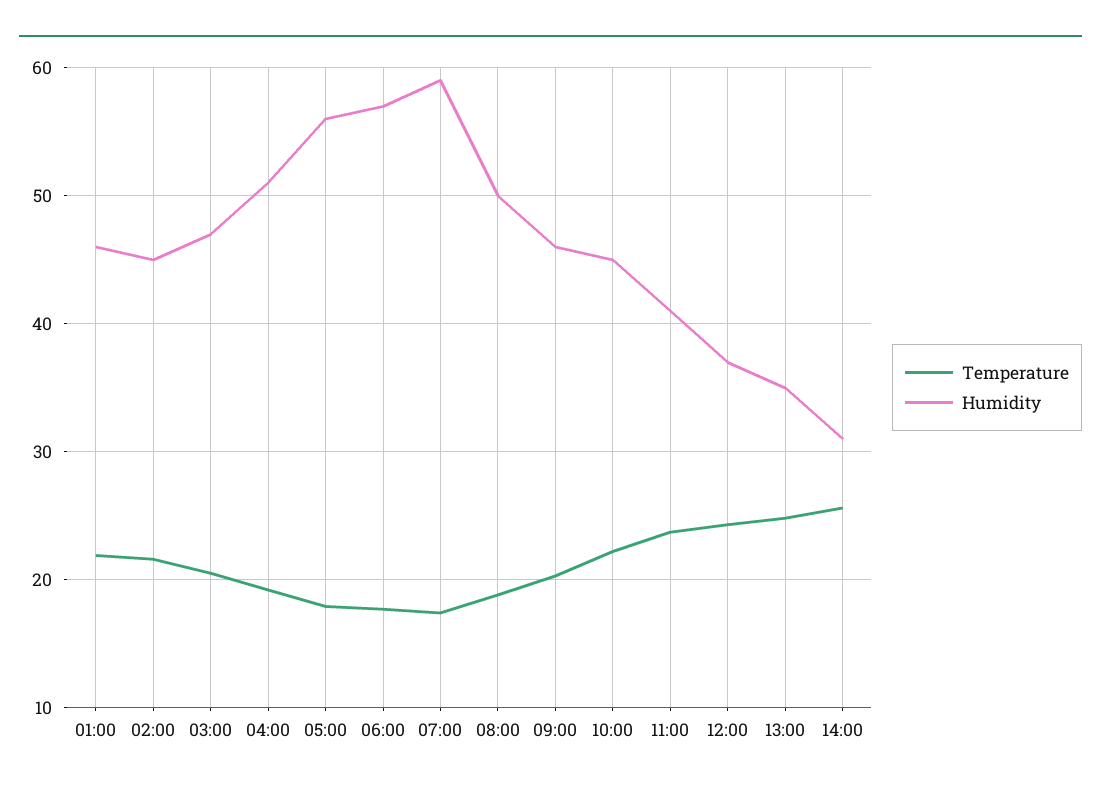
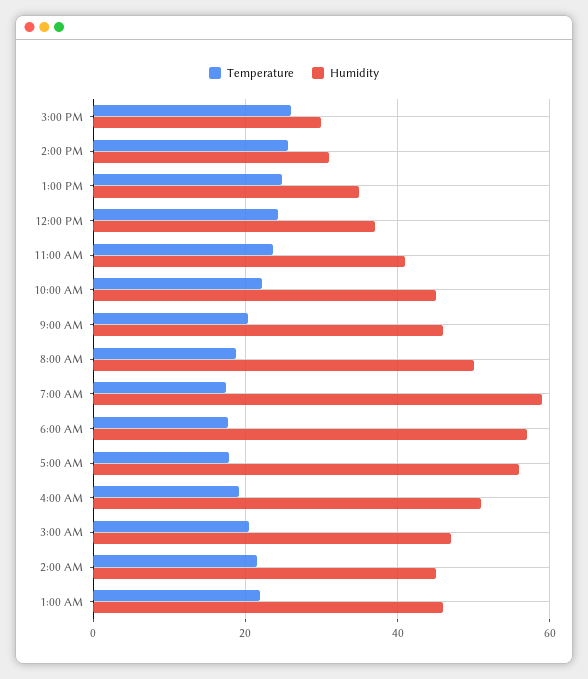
Temperature, 3:00 PM: none -> 26
Humidity, 3:00 PM: none -> 30

